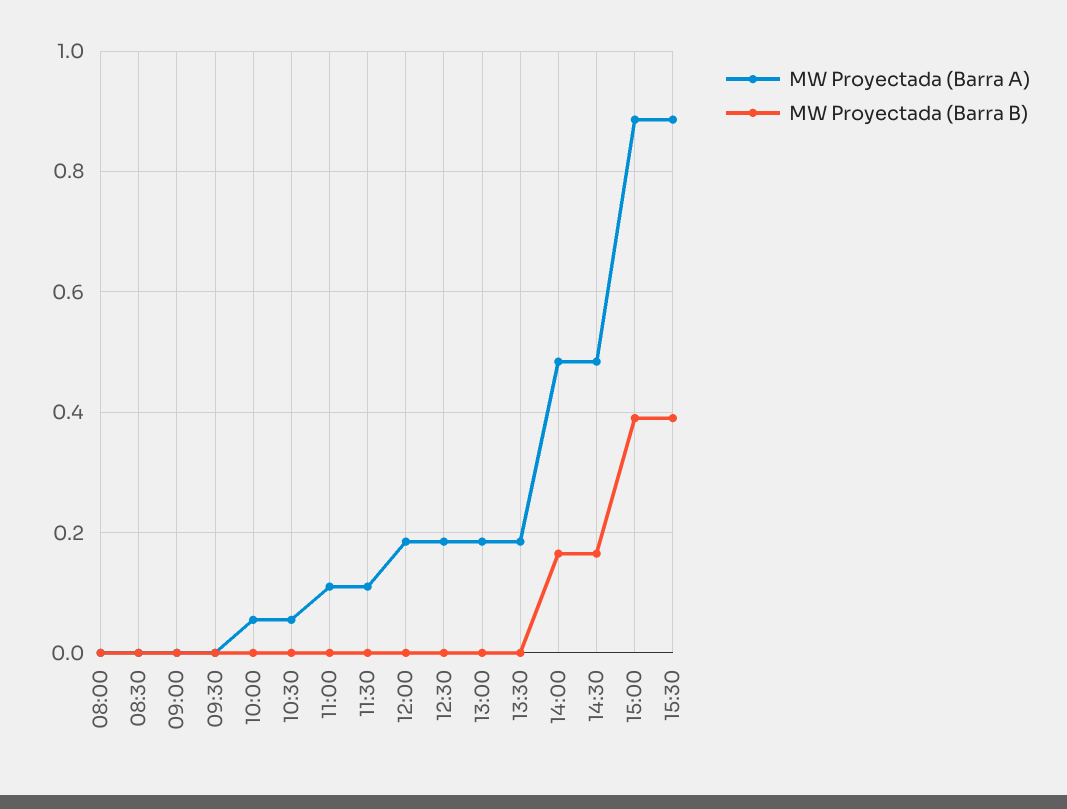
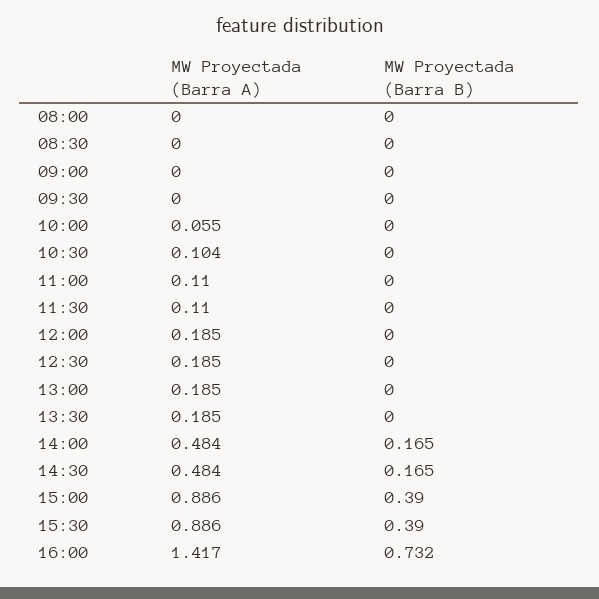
MW Proyectada (Barra A), 10:30: 0.06 -> 0.104
MW Proyectada (Barra A), 16:00: none -> 1.417
MW Proyectada (Barra B), 16:00: none -> 0.732

